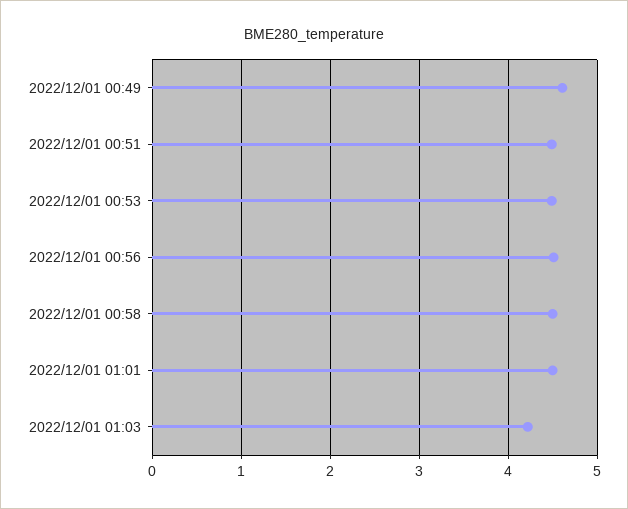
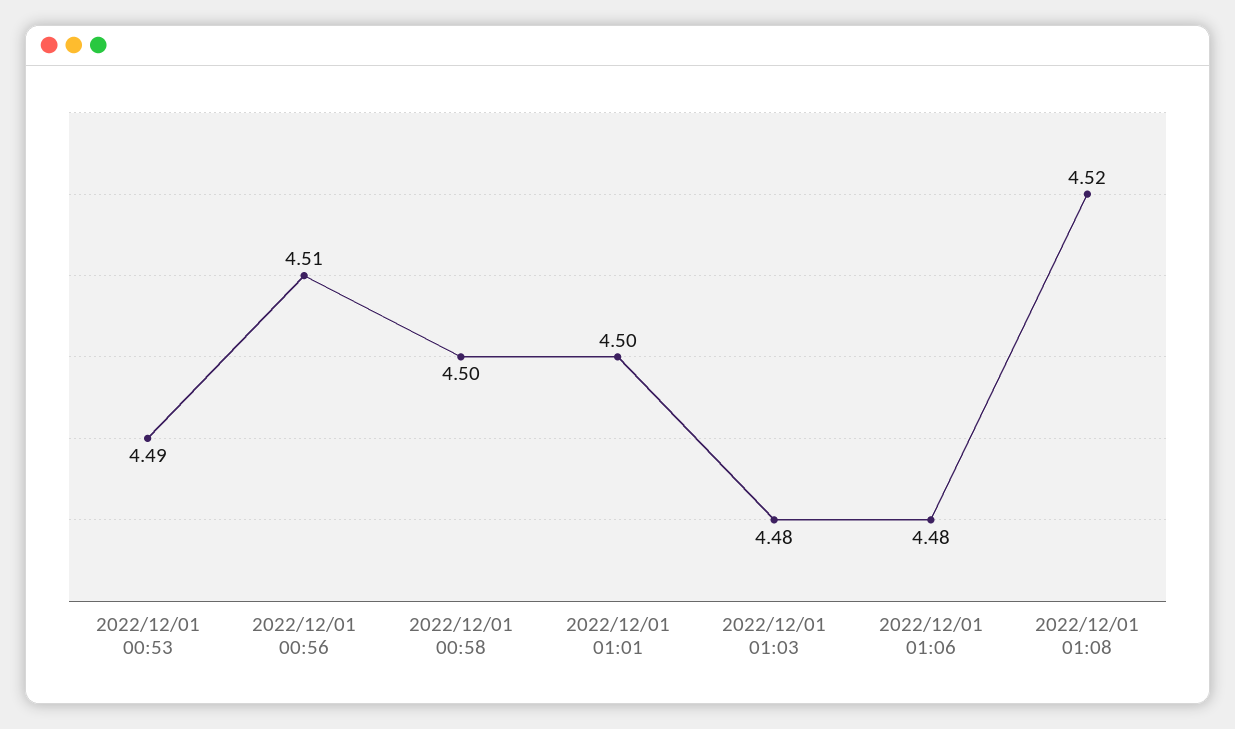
2022/12/01 00:49: 4.6 -> none
2022/12/01 00:51: 4.5 -> none
2022/12/01 01:03: 4.2 -> 4.48
2022/12/01 01:06: none -> 4.48
2022/12/01 01:08: none -> 4.52

